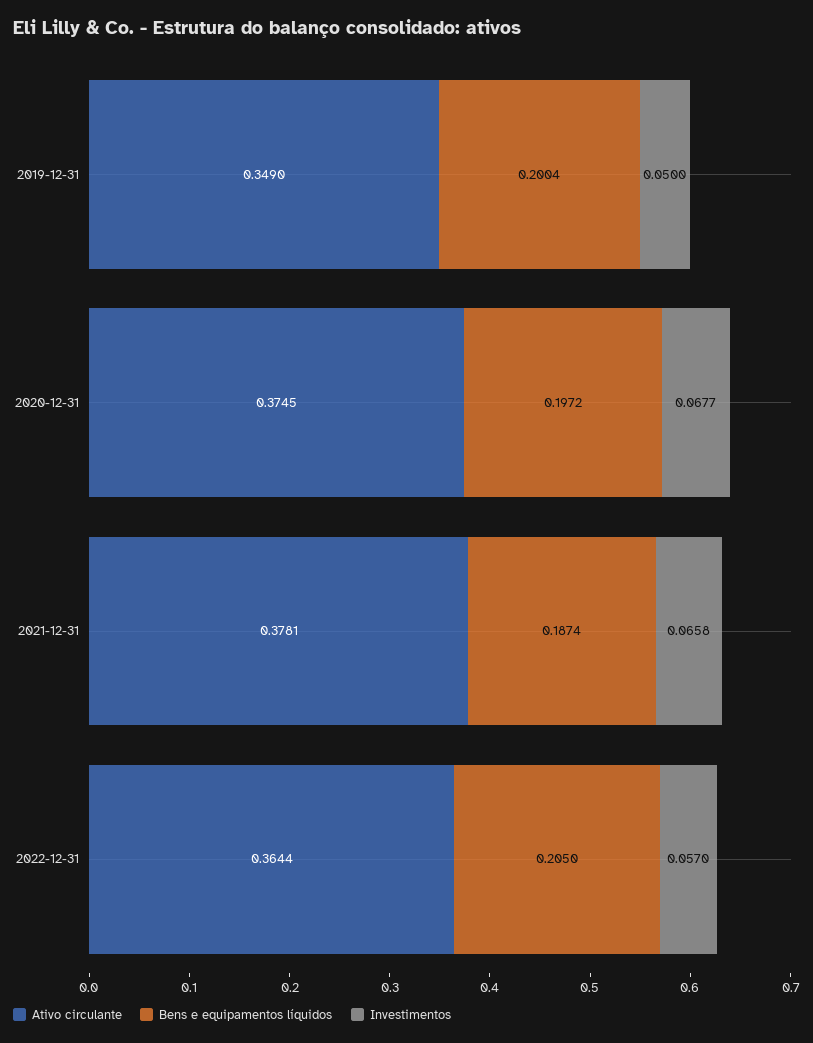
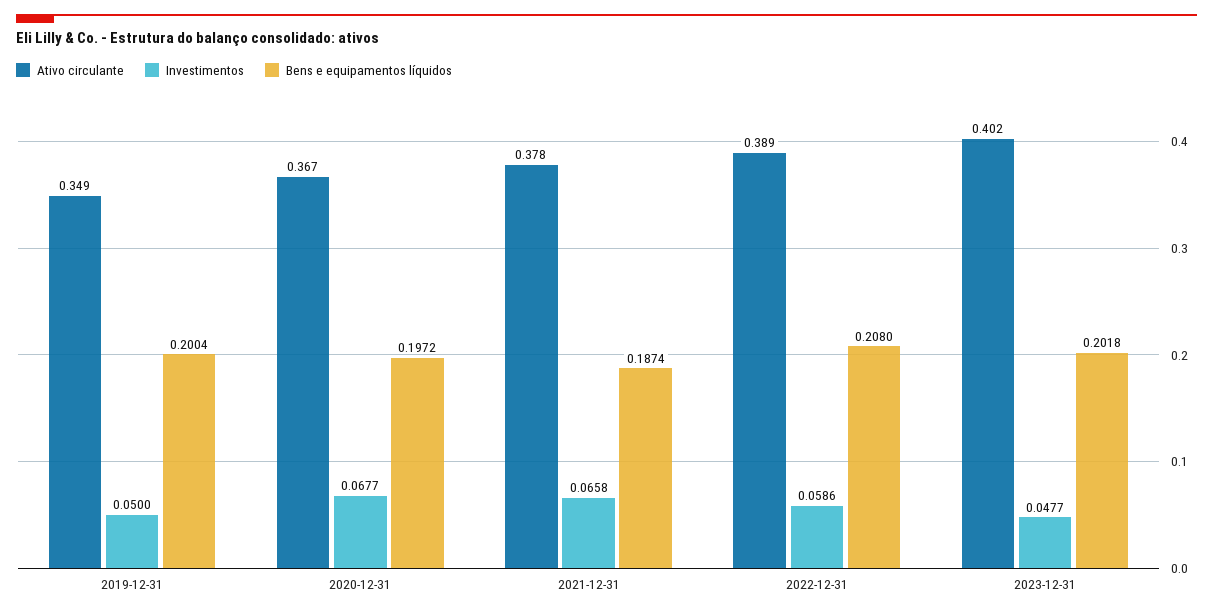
Ativo circulante, 2020-12-31: 0.3745 -> 0.367
Ativo circulante, 2022-12-31: 0.3644 -> 0.389
Bens e equipamentos líquidos, 2022-12-31: 0.205 -> 0.208
Investimentos, 2022-12-31: 0.057 -> 0.0586
Ativo circulante, 2023-12-31: none -> 0.402
Investimentos, 2023-12-31: none -> 0.0477
Bens e equipamentos líquidos, 2023-12-31: none -> 0.2018

